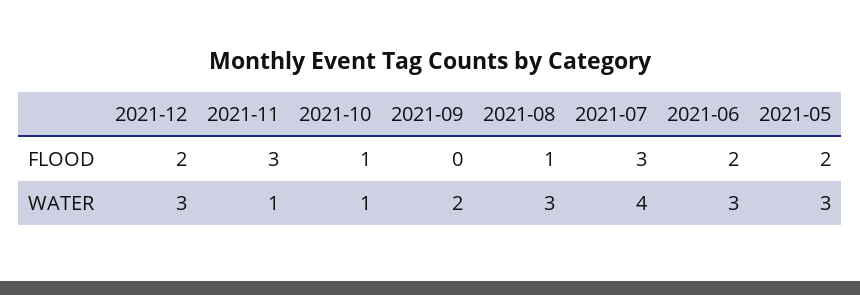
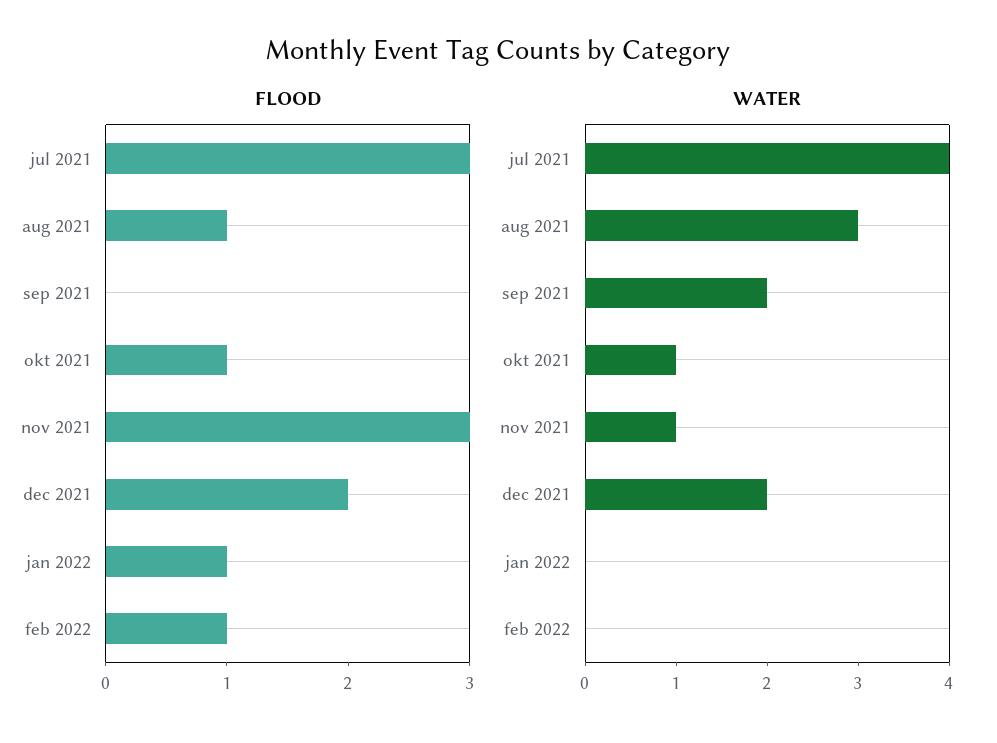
FLOOD, 2021-06: 2 -> none
FLOOD, 2021-05: 2 -> none
WATER, 2021-12: 3 -> 2
WATER, 2021-06: 3 -> none
WATER, 2021-05: 3 -> none
FLOOD, jan 2022: none -> 1
FLOOD, feb 2022: none -> 1
WATER, jan 2022: none -> 0
WATER, feb 2022: none -> 0

